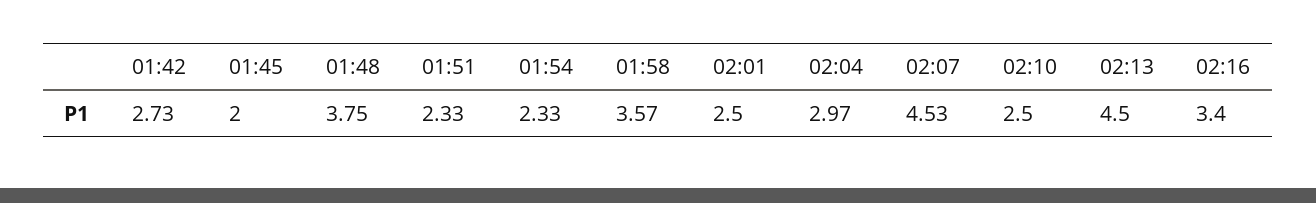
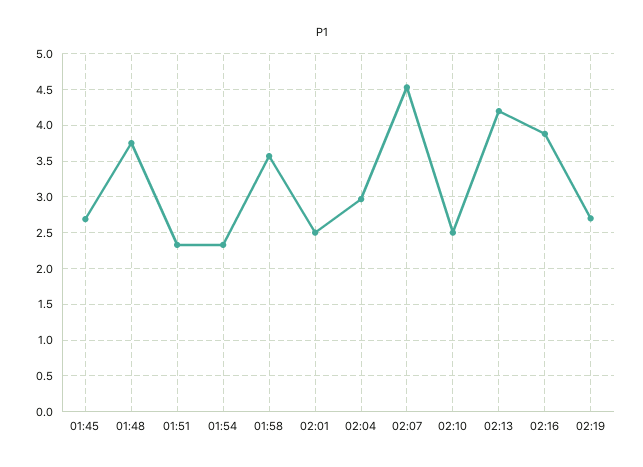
01:42: 2.73 -> none
01:45: 2 -> 2.7
02:13: 4.5 -> 4.2
02:16: 3.4 -> 3.9
02:19: none -> 2.7

